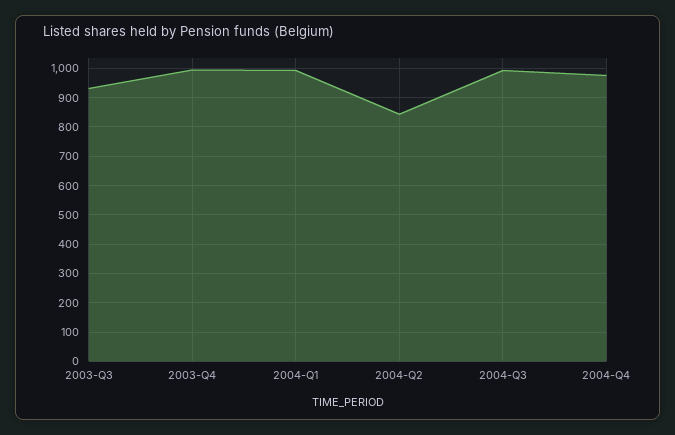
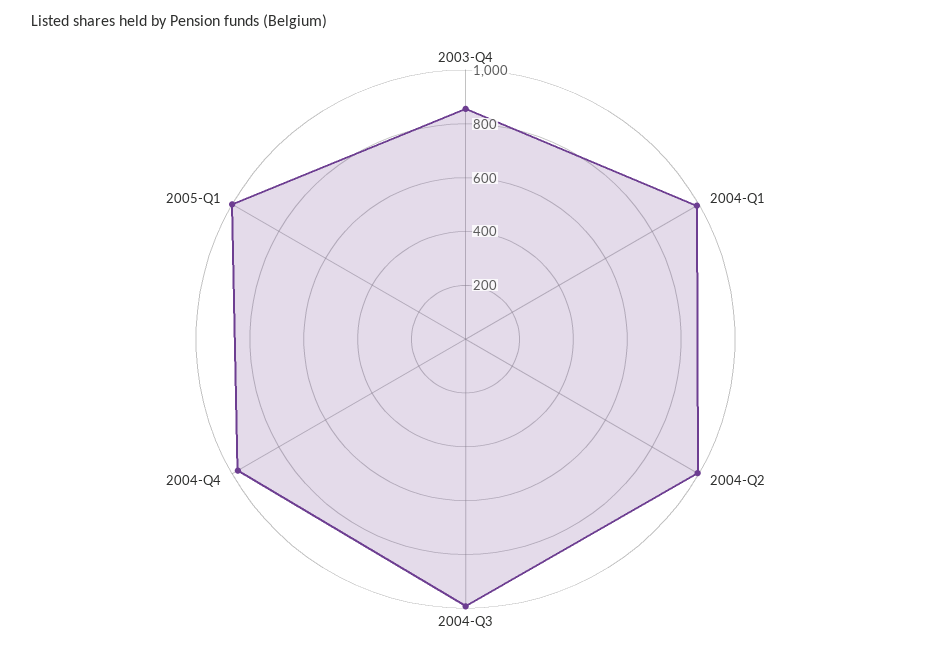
2003-Q3: 925 -> none
2003-Q4: 1000 -> 850
2004-Q2: 850 -> 1000
2005-Q1: none -> 1000

